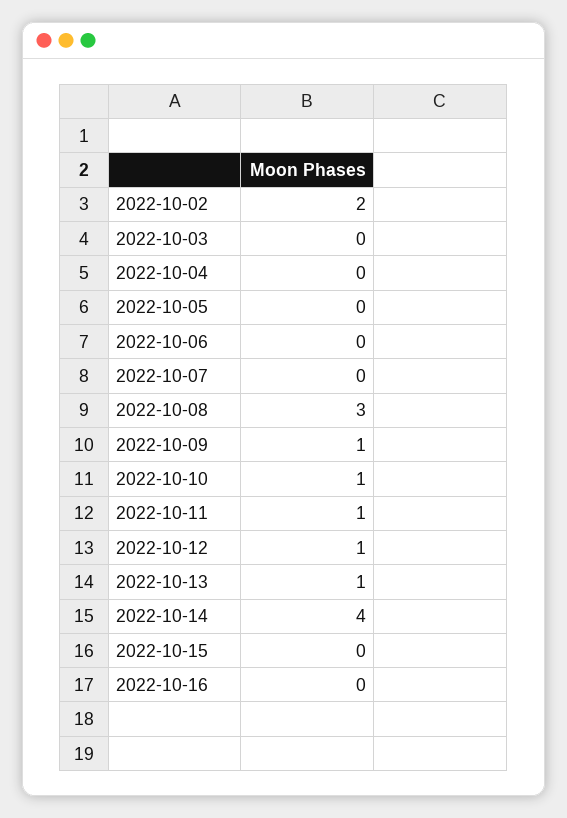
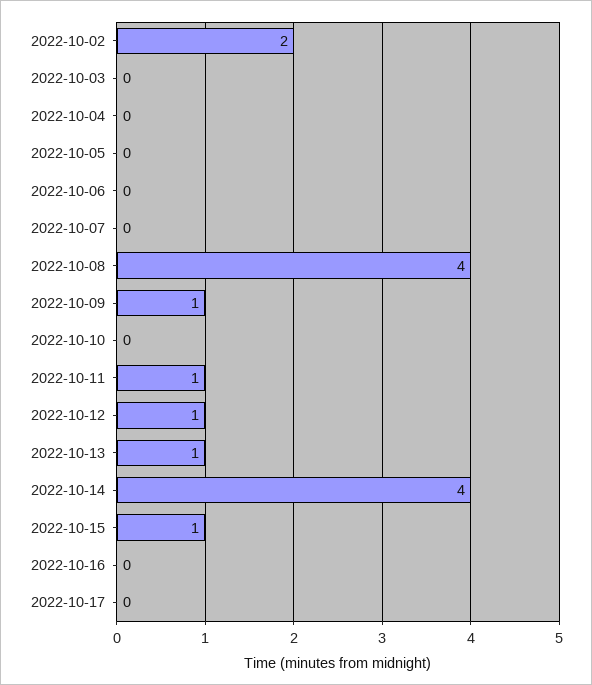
2022-10-08: 3 -> 4
2022-10-10: 1 -> 0
2022-10-15: 0 -> 1
2022-10-17: none -> 0

